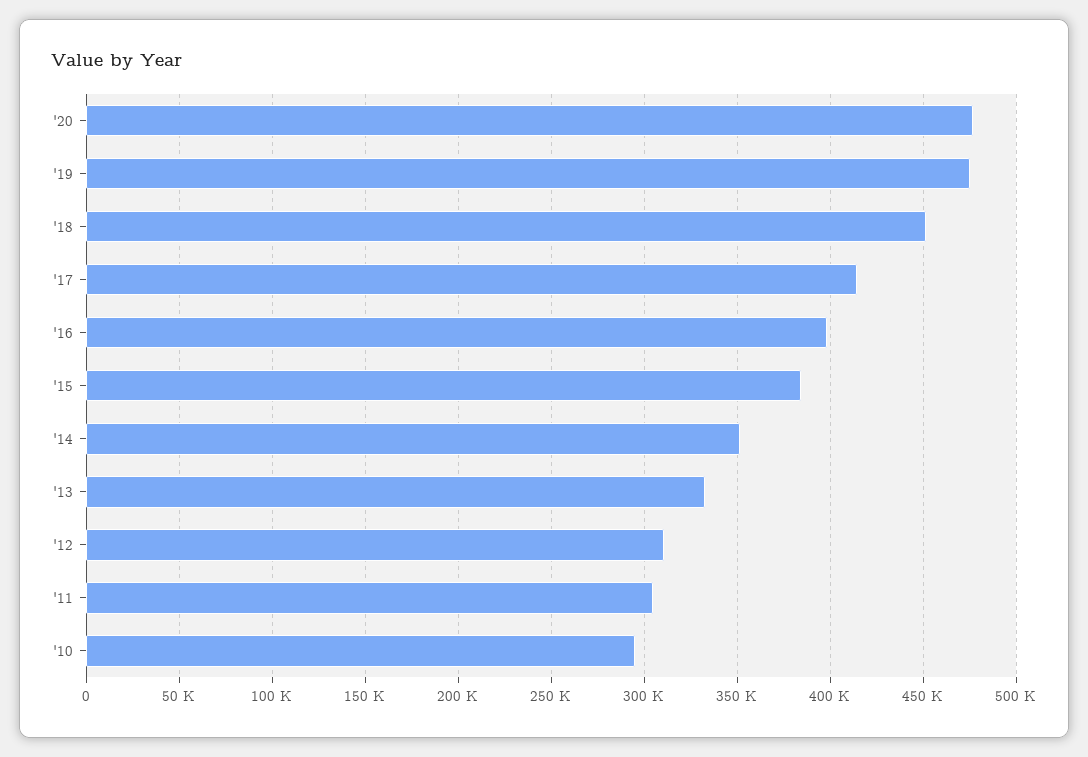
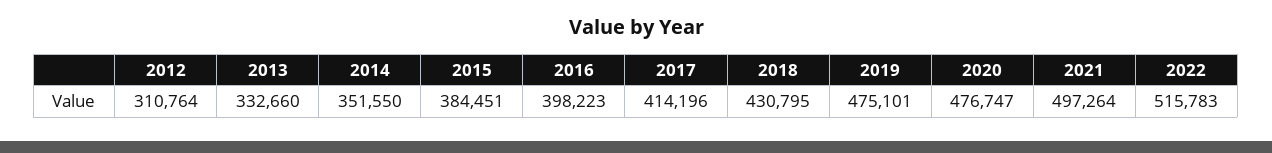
'18: 450000 -> 430795
'11: 305000 -> none
'10: 295000 -> none
2021: none -> 497264
2022: none -> 515783

